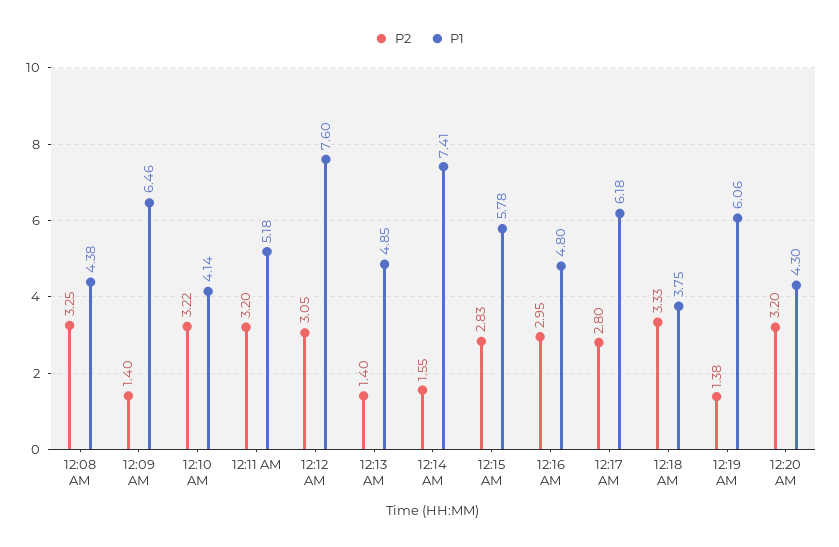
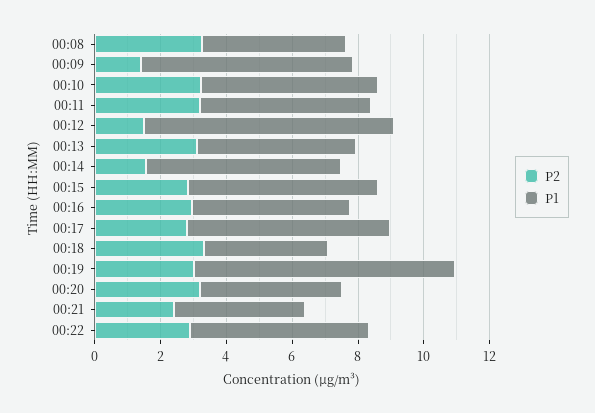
P1, 12:10 AM: 4.14 -> 5.5
P2, 12:12 AM: 3.05 -> 1.5
P2, 12:13 AM: 1.4 -> 3
P1, 12:14 AM: 7.41 -> 6
P2, 12:19 AM: 1.38 -> 3
P1, 12:19 AM: 6.06 -> 8
P2, 00:21: none -> 2.5
P1, 00:21: none -> 4
P2, 00:22: none -> 3
P1, 00:22: none -> 5.5

